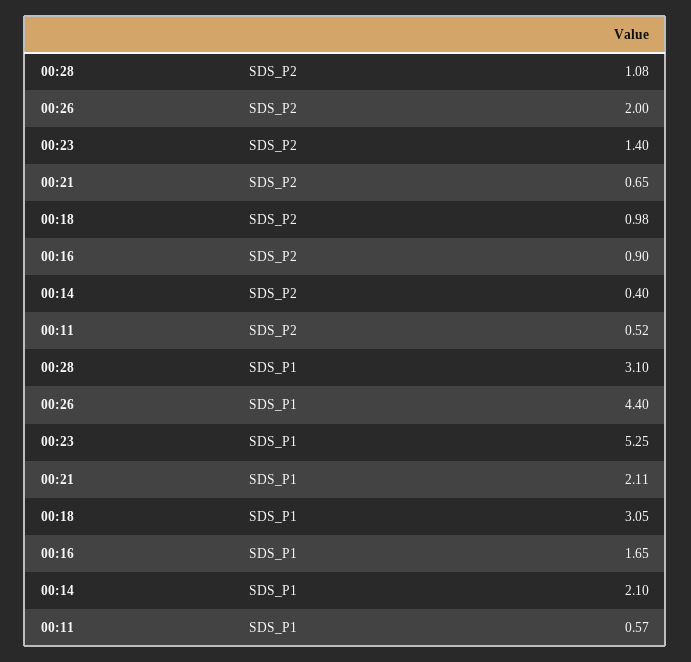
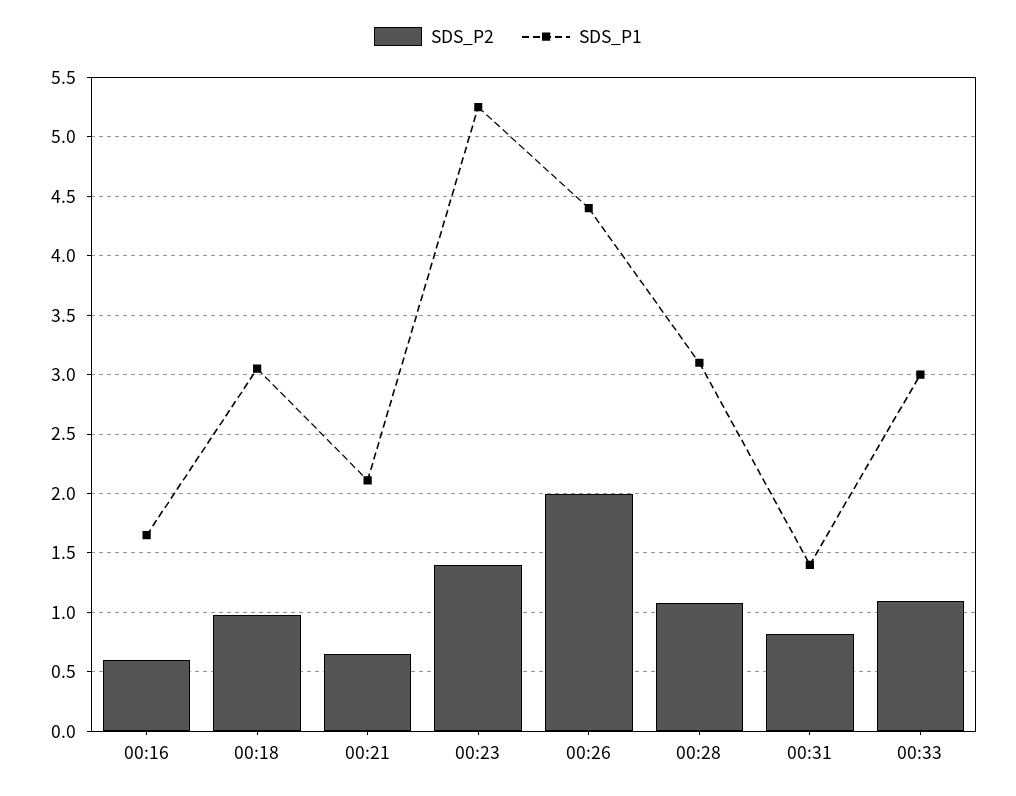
SDS_P2, 00:16: 0.9 -> 0.6
SDS_P2, 00:14: 0.4 -> none
SDS_P2, 00:11: 0.52 -> none
SDS_P1, 00:14: 2.1 -> none
SDS_P1, 00:11: 0.57 -> none
SDS_P2, 00:31: none -> 0.8
SDS_P1, 00:31: none -> 1.4
SDS_P2, 00:33: none -> 1.1
SDS_P1, 00:33: none -> 3

